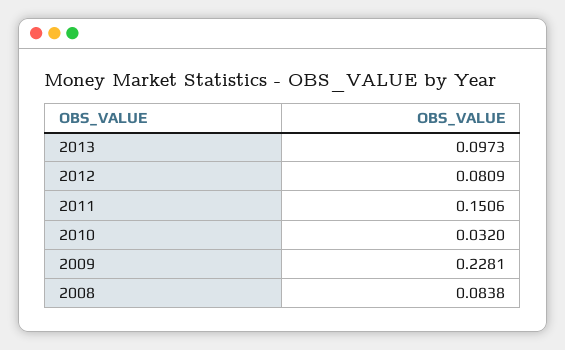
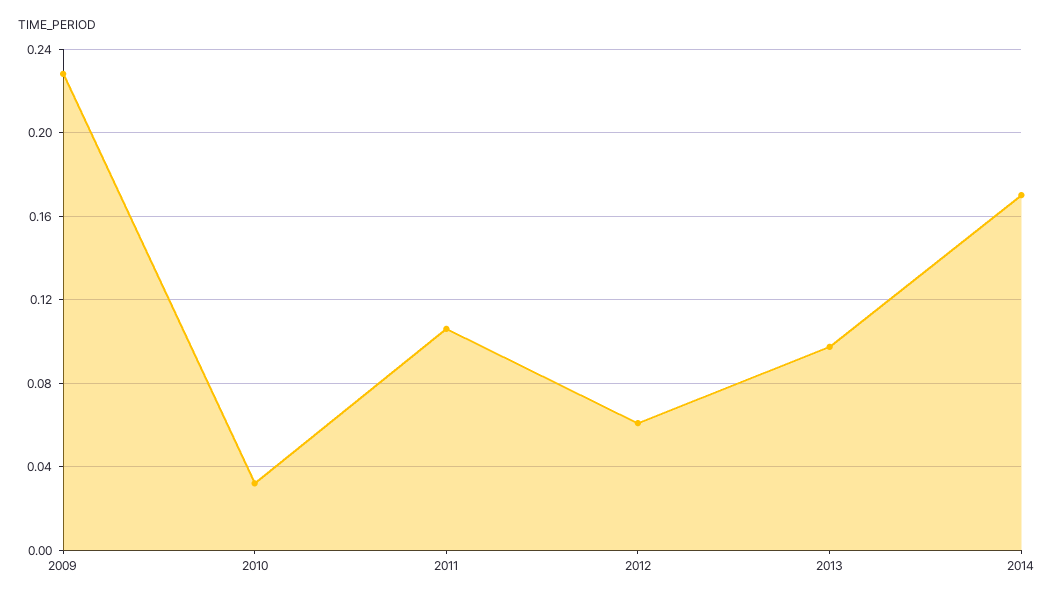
2012: 0.0809 -> 0.06
2011: 0.1506 -> 0.105
2008: 0.0838 -> none
2014: none -> 0.17

